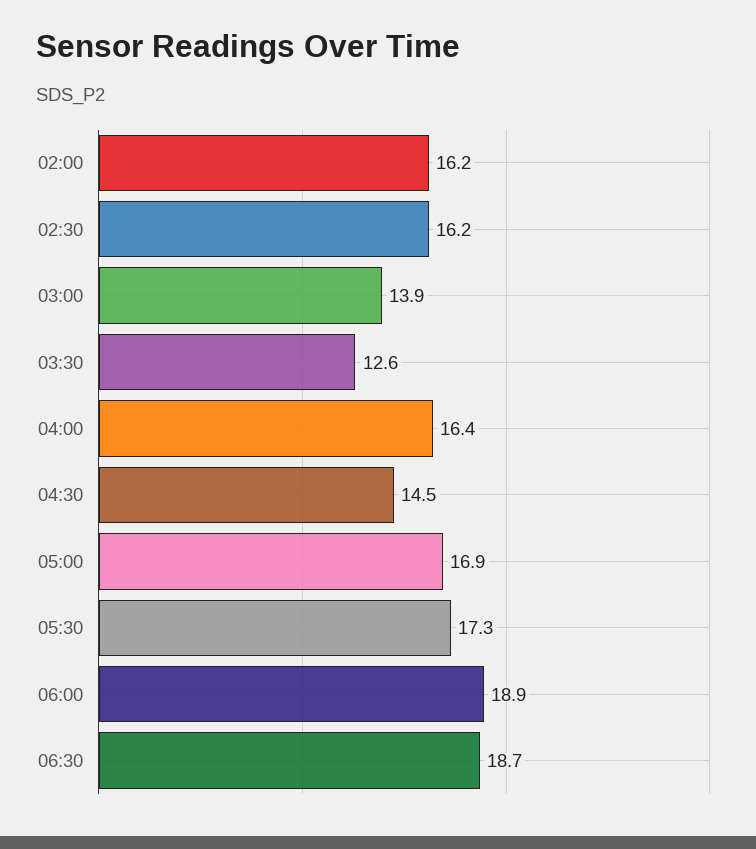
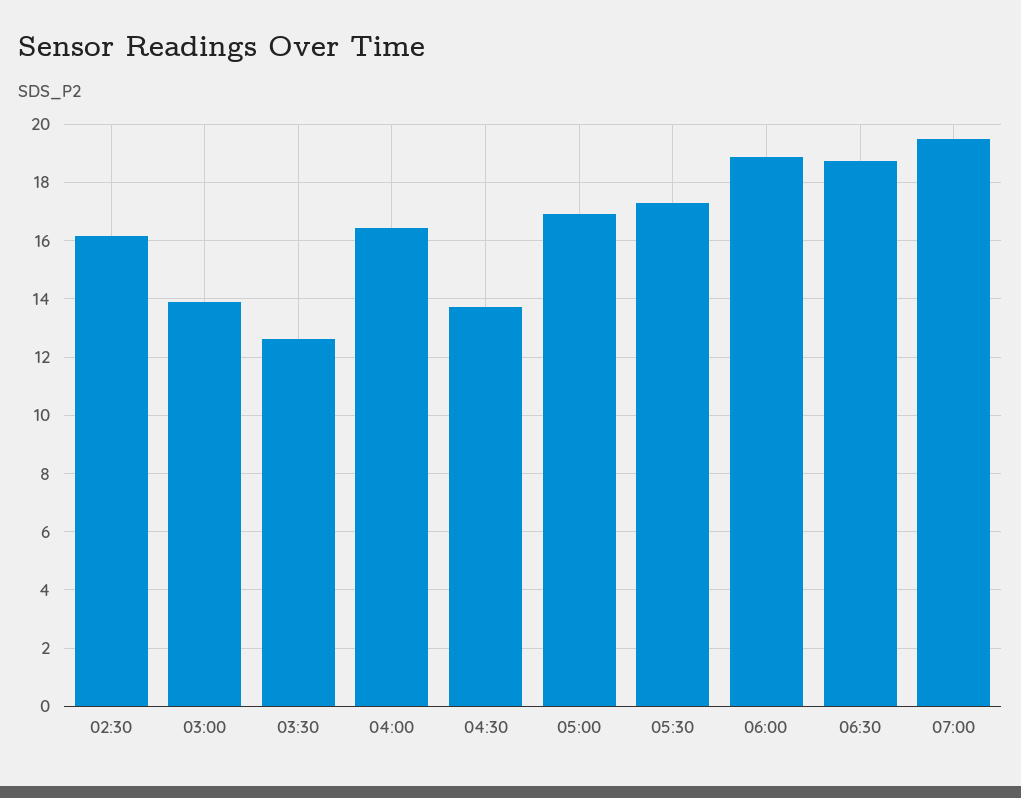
02:00: 16.2 -> none
04:30: 14.5 -> 13.75
07:00: none -> 19.5

